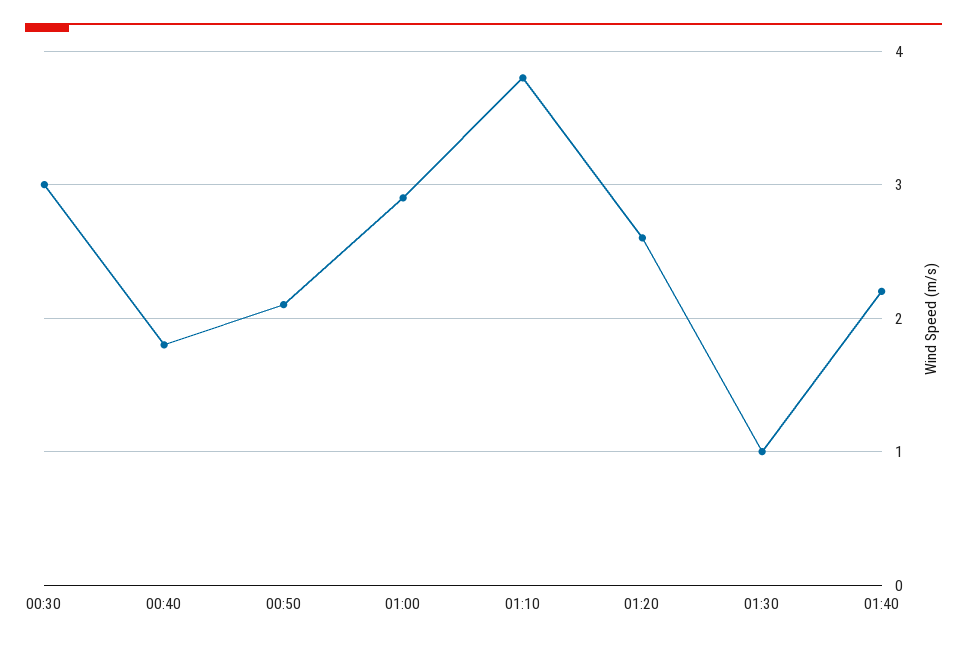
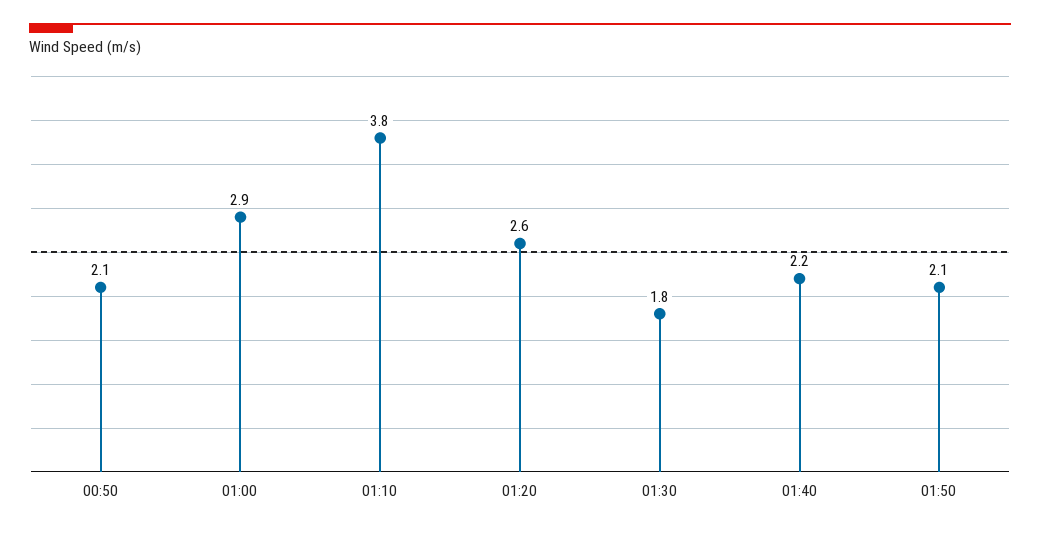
00:30: 3 -> none
00:40: 1.8 -> none
01:30: 1 -> 1.8
01:50: none -> 2.1

